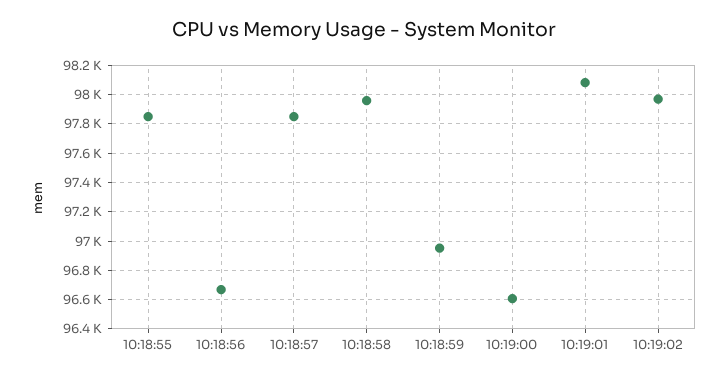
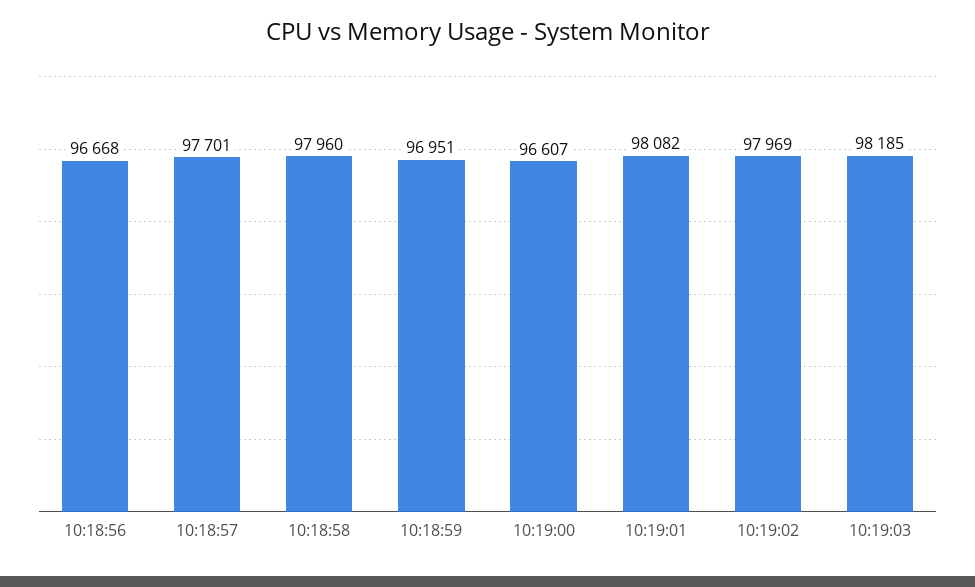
10:18:55: 97850 -> none
10:18:57: 97850 -> 97701
10:19:03: none -> 98185

